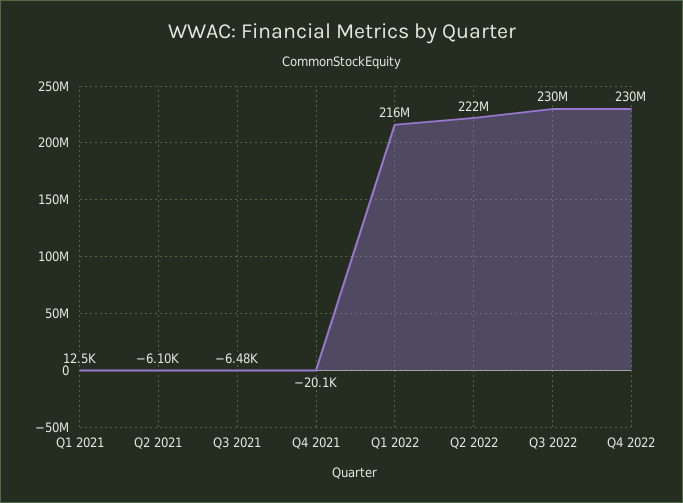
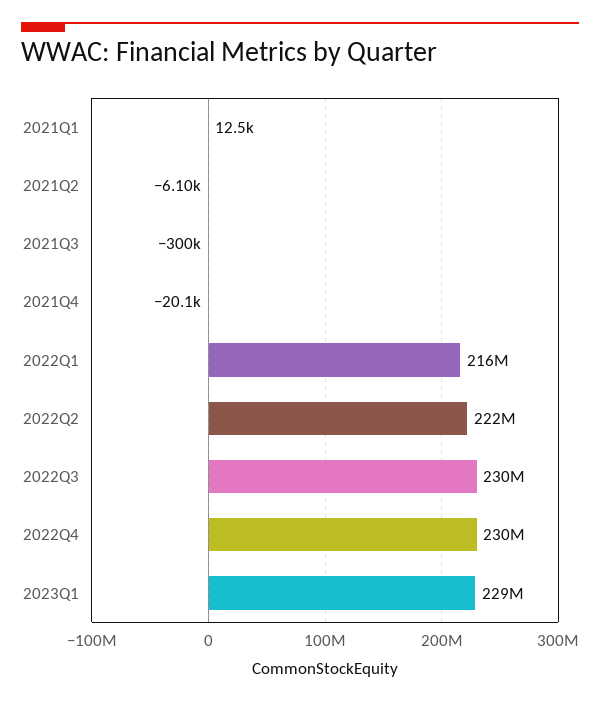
Q3 2021: -6480 -> -300000
2023Q1: none -> 229000000

